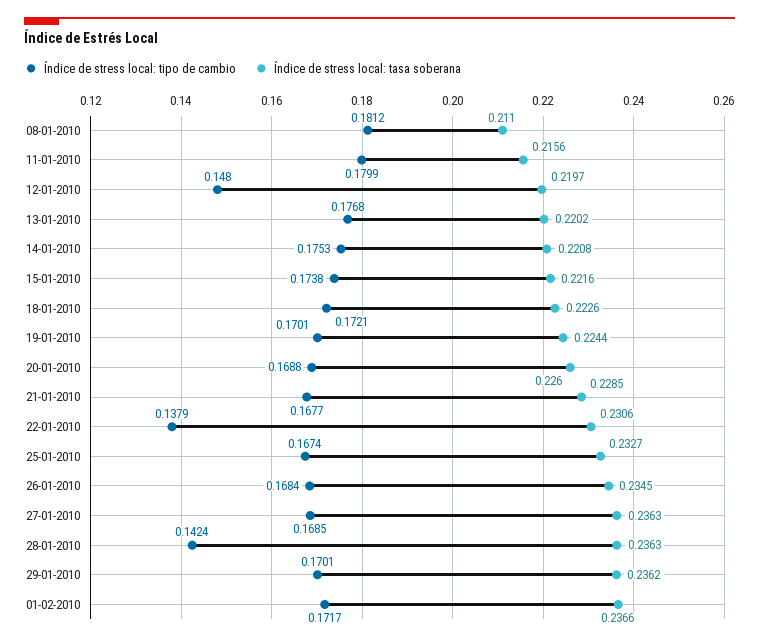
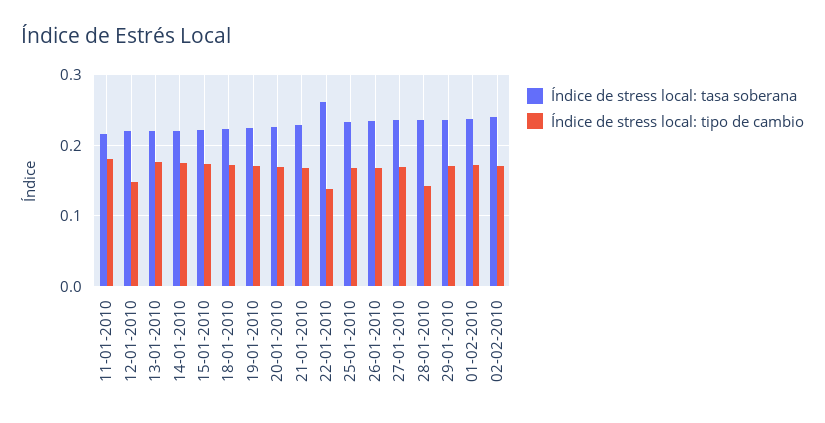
Índice de stress local: tipo de cambio, 08-01-2010: 0.1812 -> none
Índice de stress local: tasa soberana, 08-01-2010: 0.211 -> none
Índice de stress local: tasa soberana, 22-01-2010: 0.2306 -> 0.26
Índice de stress local: tasa soberana, 02-02-2010: none -> 0.24
Índice de stress local: tipo de cambio, 02-02-2010: none -> 0.17

